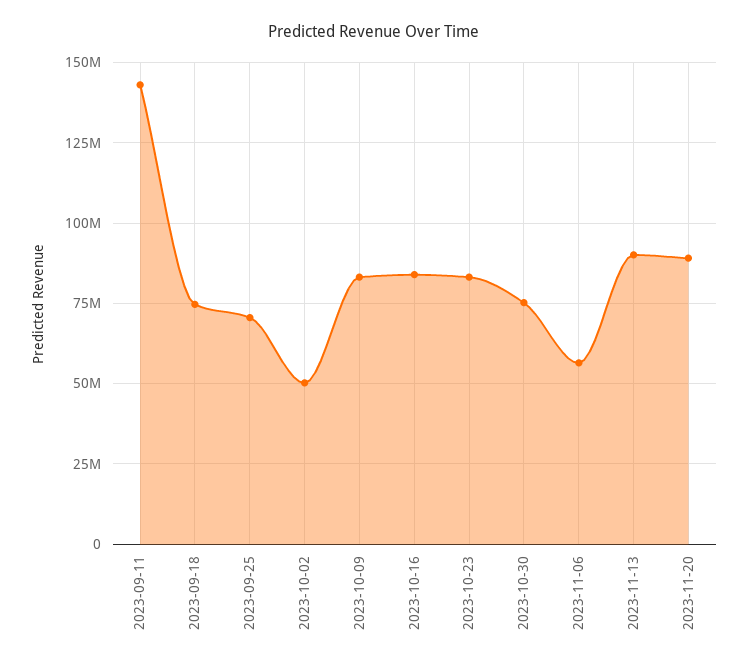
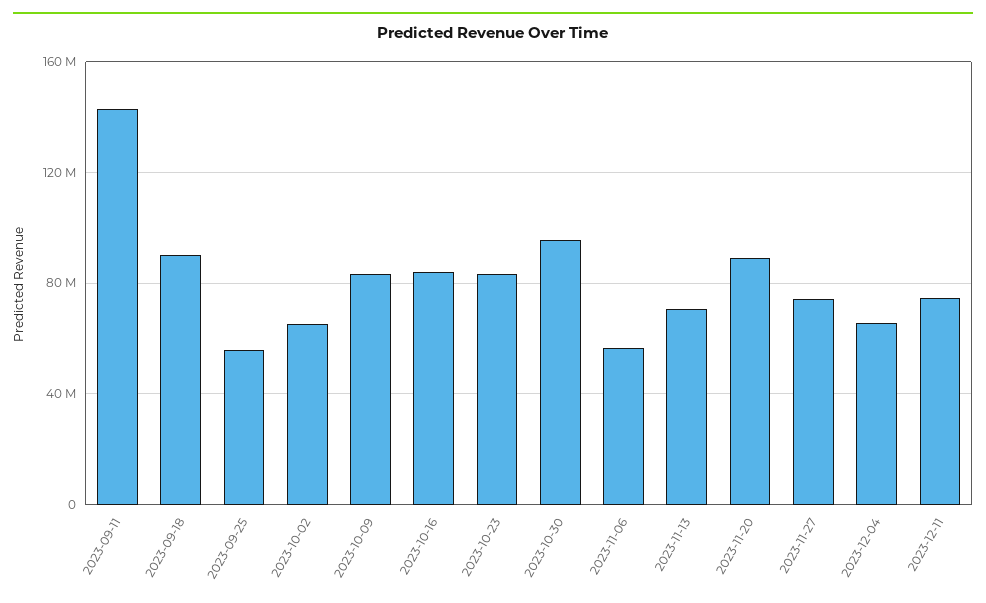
2023-09-18: 75000000 -> 90000000
2023-09-25: 70000000 -> 55000000
2023-10-02: 50000000 -> 65000000
2023-10-30: 75000000 -> 95000000
2023-11-13: 90000000 -> 70000000
2023-11-27: none -> 75000000
2023-12-04: none -> 65000000
2023-12-11: none -> 75000000

